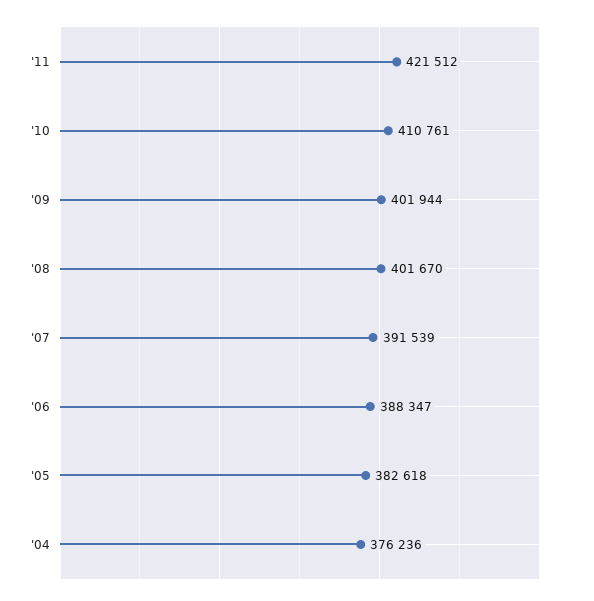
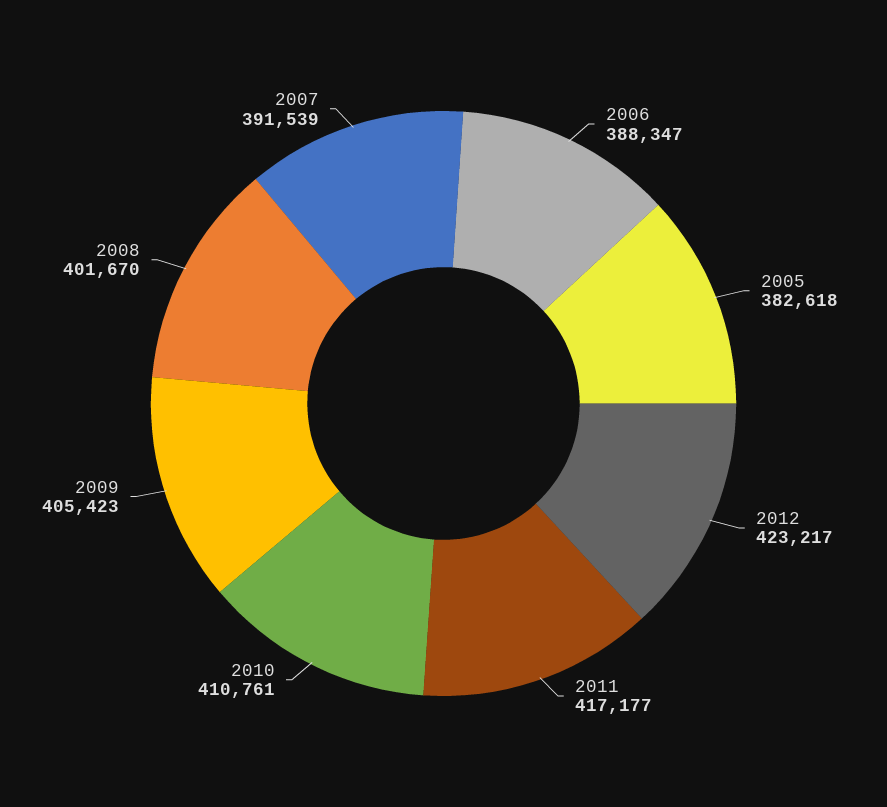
'11: 421512 -> 417177
'09: 401944 -> 405423
'04: 376236 -> none
2012: none -> 423217

